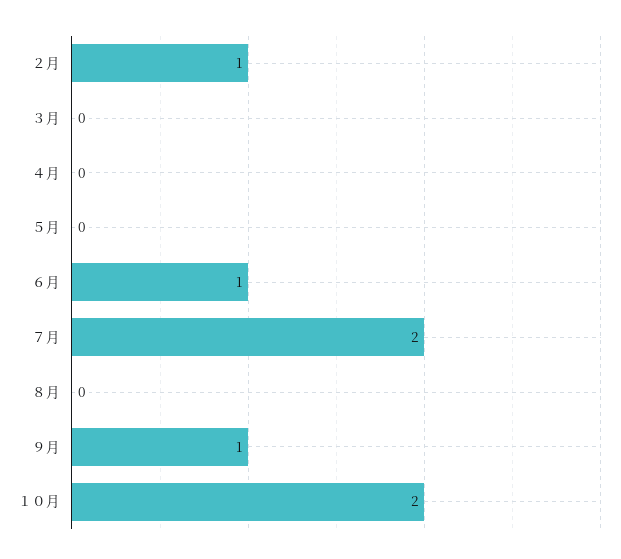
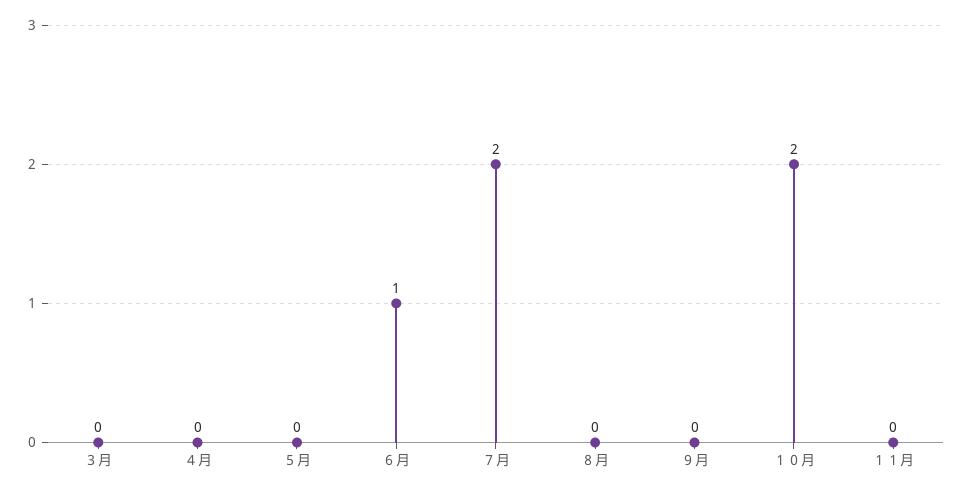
２月: 1 -> none
９月: 1 -> 0
１１月: none -> 0

